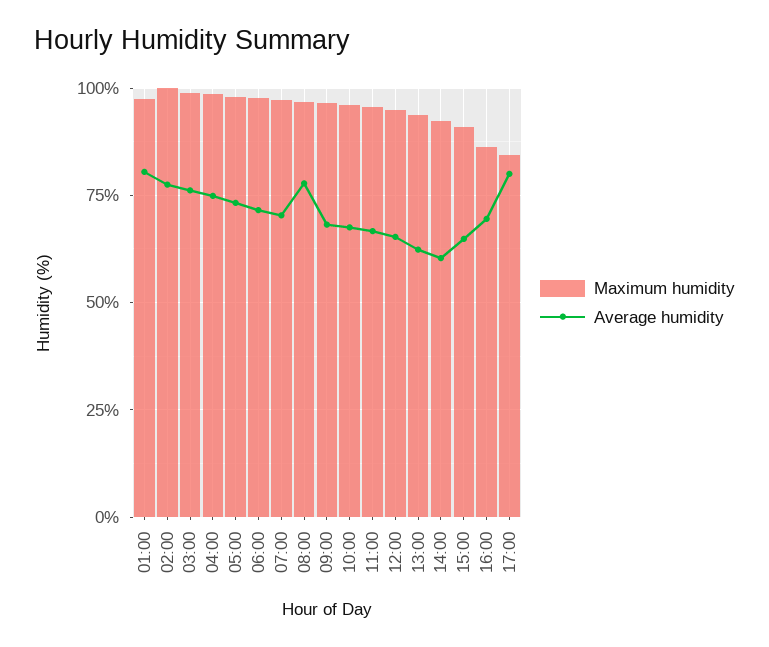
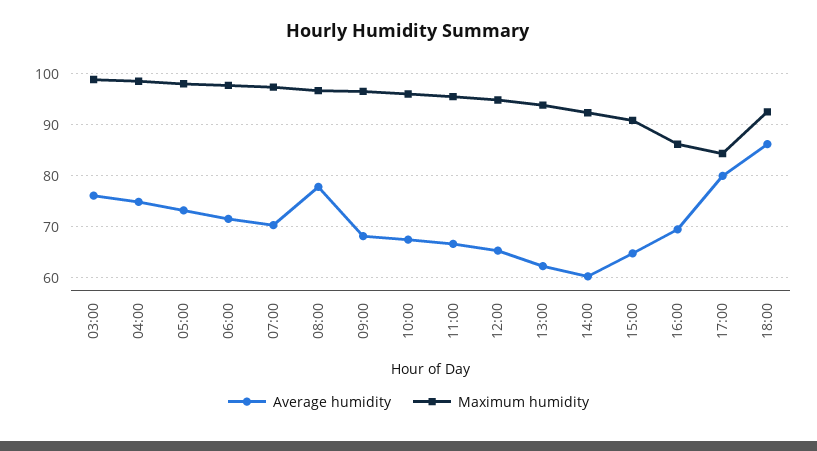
Maximum humidity, 01:00: 97.5 -> none
Average humidity, 01:00: 80 -> none
Maximum humidity, 02:00: 100 -> none
Average humidity, 02:00: 77.5 -> none
Average humidity, 18:00: none -> 86
Maximum humidity, 18:00: none -> 92

